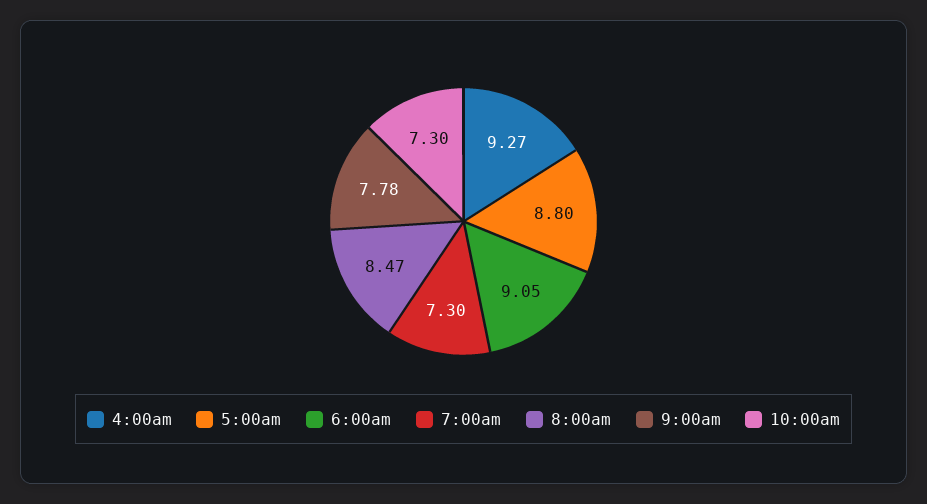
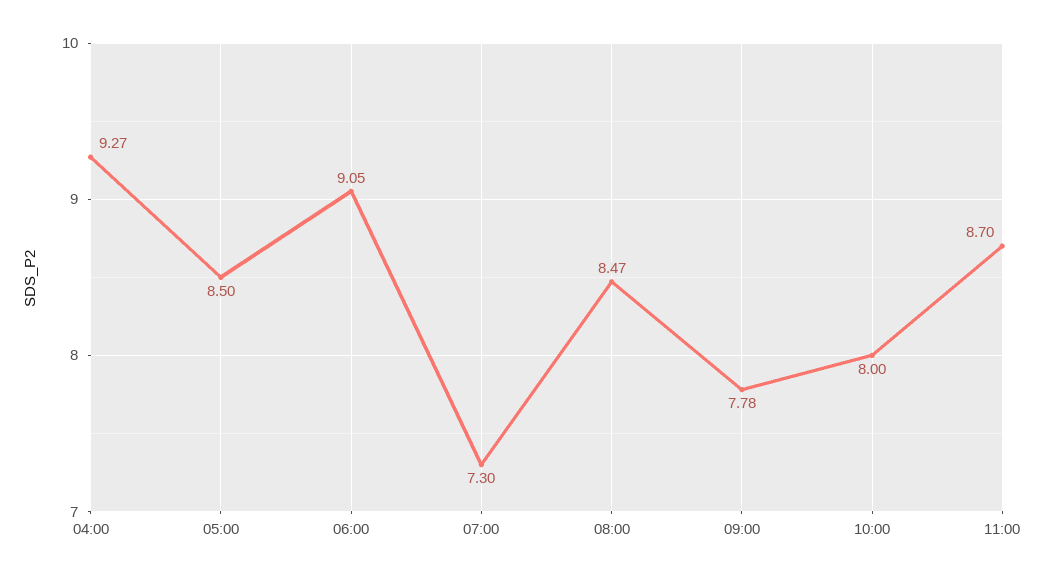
5:00am: 8.8 -> 8.5
10:00am: 7.3 -> 8
11:00: none -> 8.7

